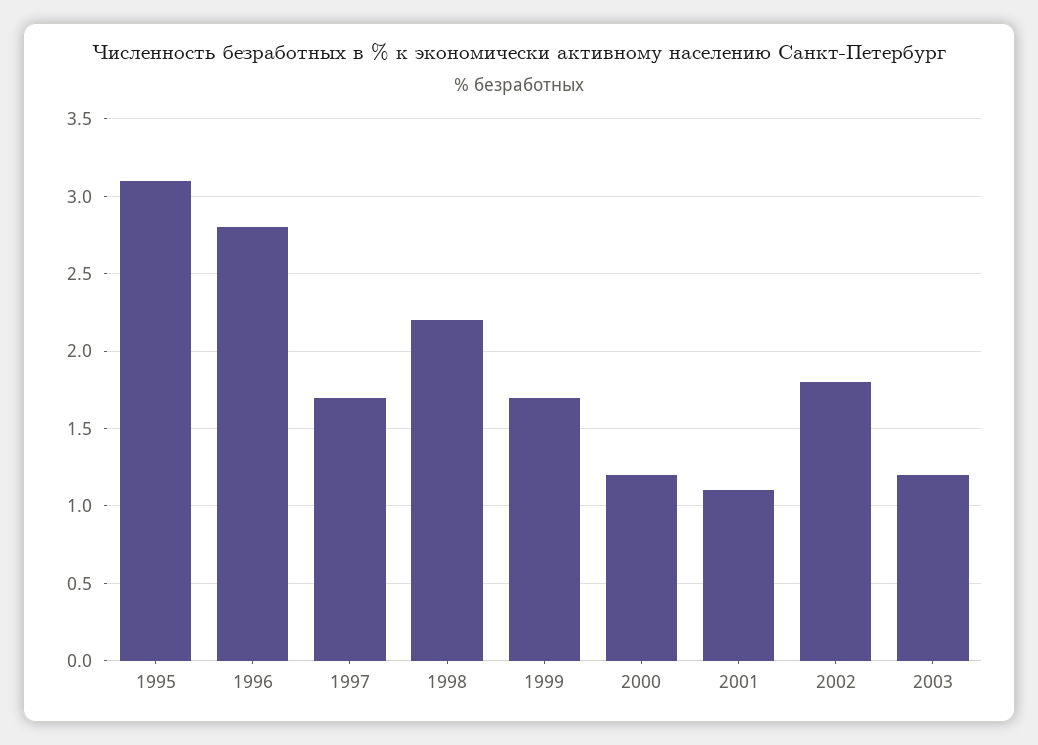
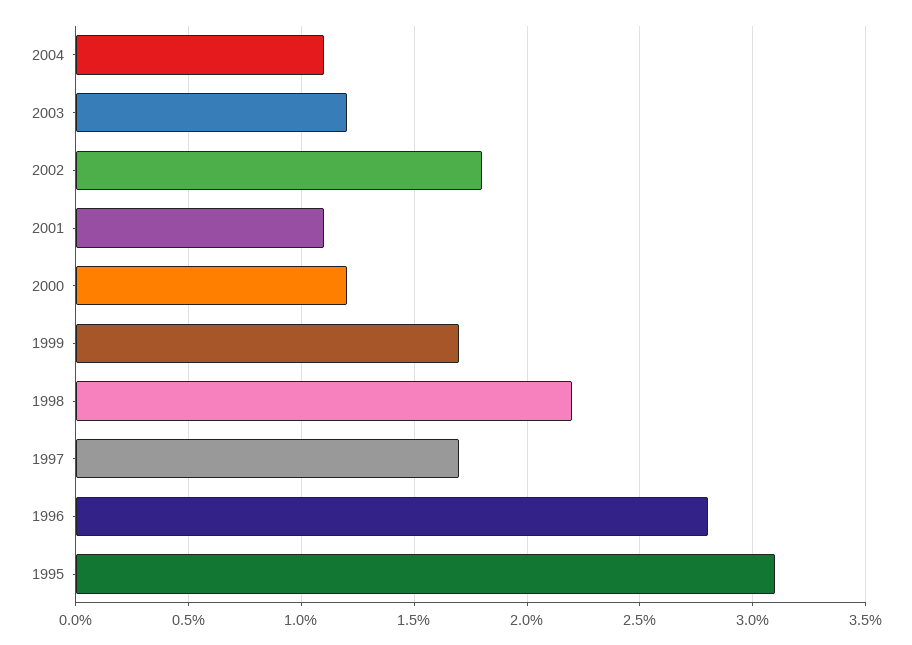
2004: none -> 1.1

